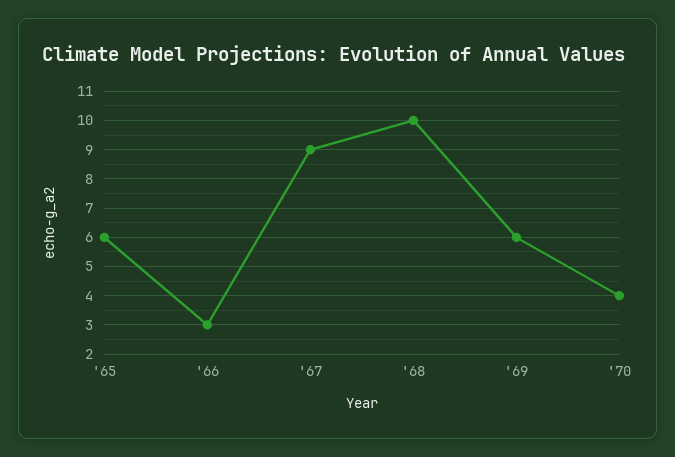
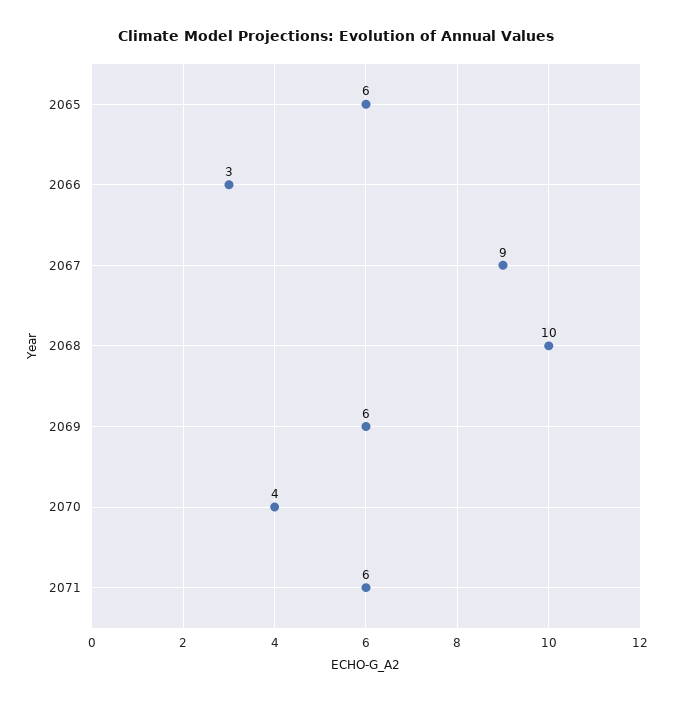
2071: none -> 6

